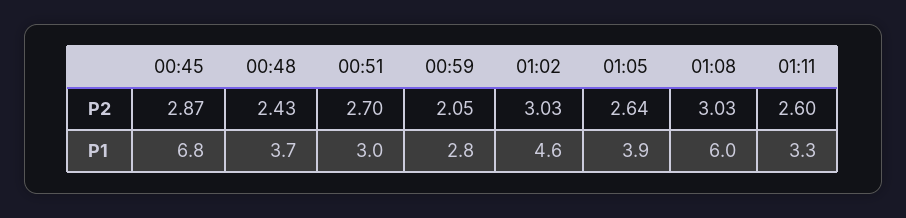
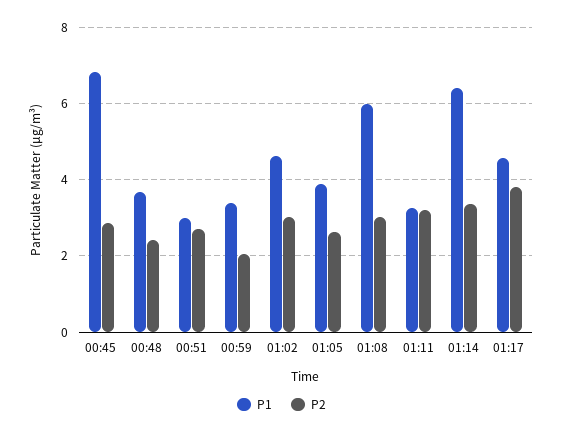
P2, 01:11: 2.6 -> 3.2
P1, 00:59: 2.8 -> 3.4
P1, 01:14: none -> 6.4
P2, 01:14: none -> 3.4
P1, 01:17: none -> 4.6
P2, 01:17: none -> 3.8

